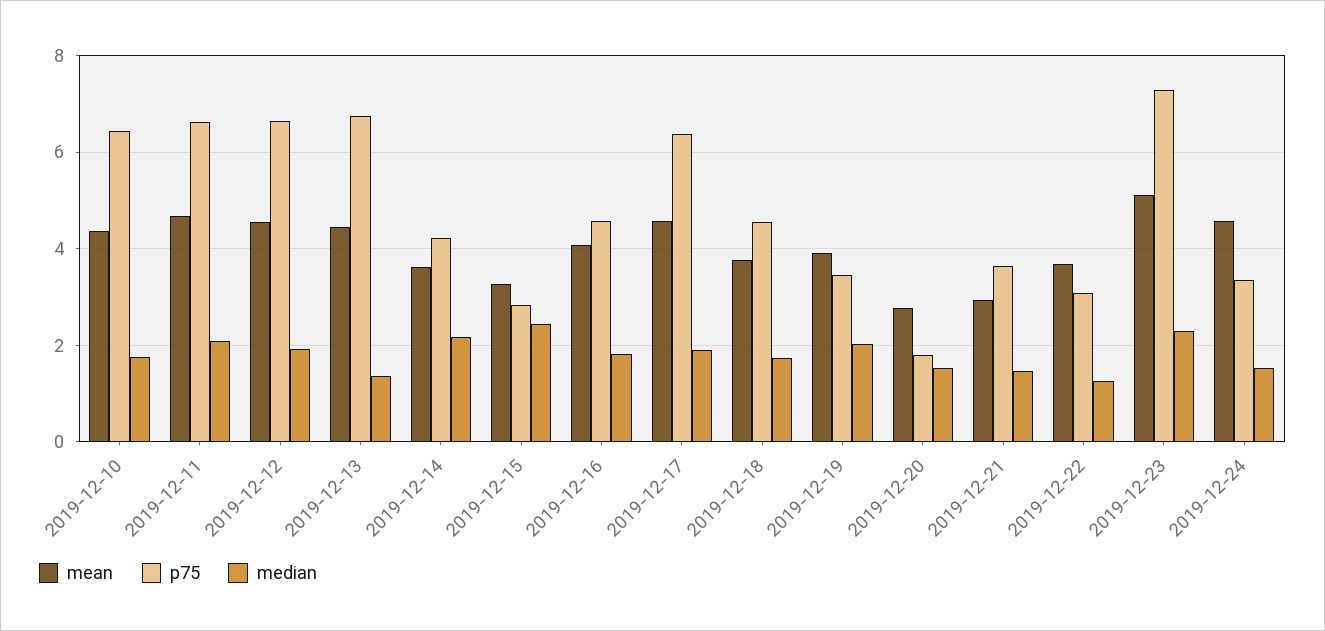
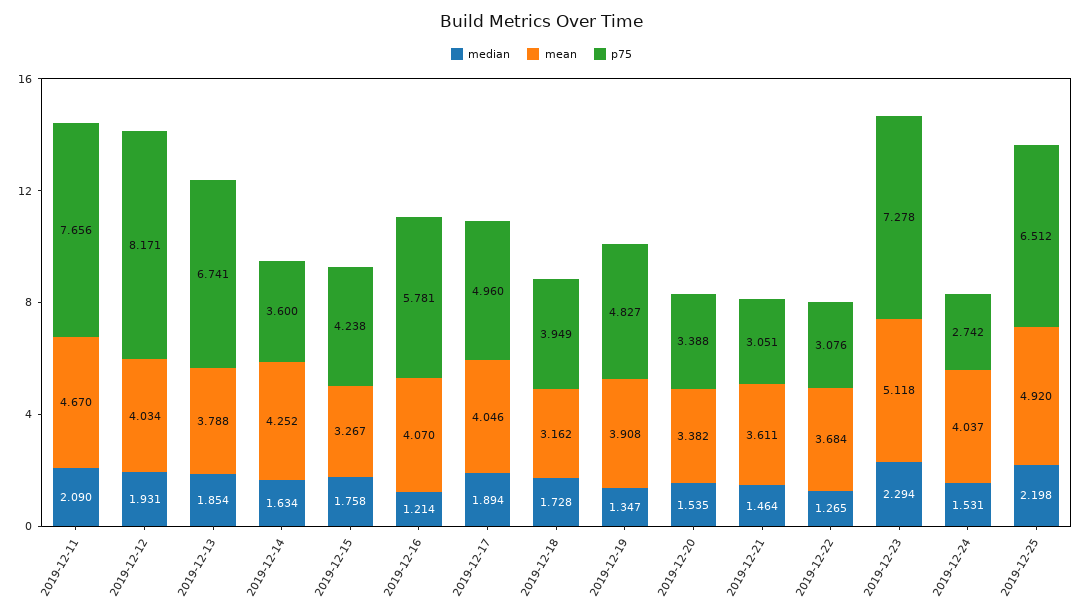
mean, 2019-12-10: 4.4 -> none
p75, 2019-12-10: 6.4 -> none
median, 2019-12-10: 1.8 -> none
p75, 2019-12-11: 6.6 -> 7.656
mean, 2019-12-12: 4.6 -> 4.034
p75, 2019-12-12: 6.6 -> 8.171
mean, 2019-12-13: 4.4 -> 3.788
median, 2019-12-13: 1.4 -> 1.854
mean, 2019-12-14: 3.6 -> 4.252
p75, 2019-12-14: 4.2 -> 3.6
median, 2019-12-14: 2.2 -> 1.634
p75, 2019-12-15: 2.8 -> 4.238
median, 2019-12-15: 2.4 -> 1.758
p75, 2019-12-16: 4.6 -> 5.781
median, 2019-12-16: 1.8 -> 1.214
mean, 2019-12-17: 4.6 -> 4.046
p75, 2019-12-17: 6.4 -> 4.96
mean, 2019-12-18: 3.8 -> 3.162
p75, 2019-12-18: 4.6 -> 3.949
p75, 2019-12-19: 3.4 -> 4.827
median, 2019-12-19: 2 -> 1.347
mean, 2019-12-20: 2.8 -> 3.382
p75, 2019-12-20: 1.8 -> 3.388
mean, 2019-12-21: 3 -> 3.611
p75, 2019-12-21: 3.6 -> 3.051
mean, 2019-12-24: 4.6 -> 4.037
p75, 2019-12-24: 3.4 -> 2.742
median, 2019-12-25: none -> 2.198
mean, 2019-12-25: none -> 4.92
p75, 2019-12-25: none -> 6.512

